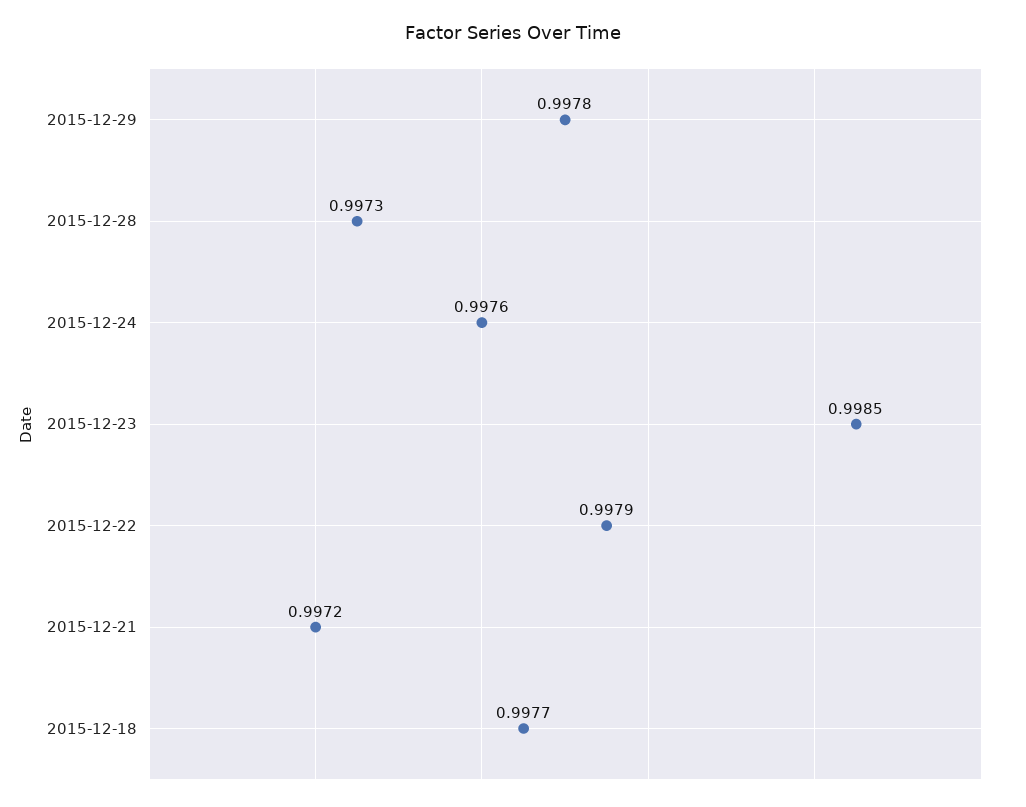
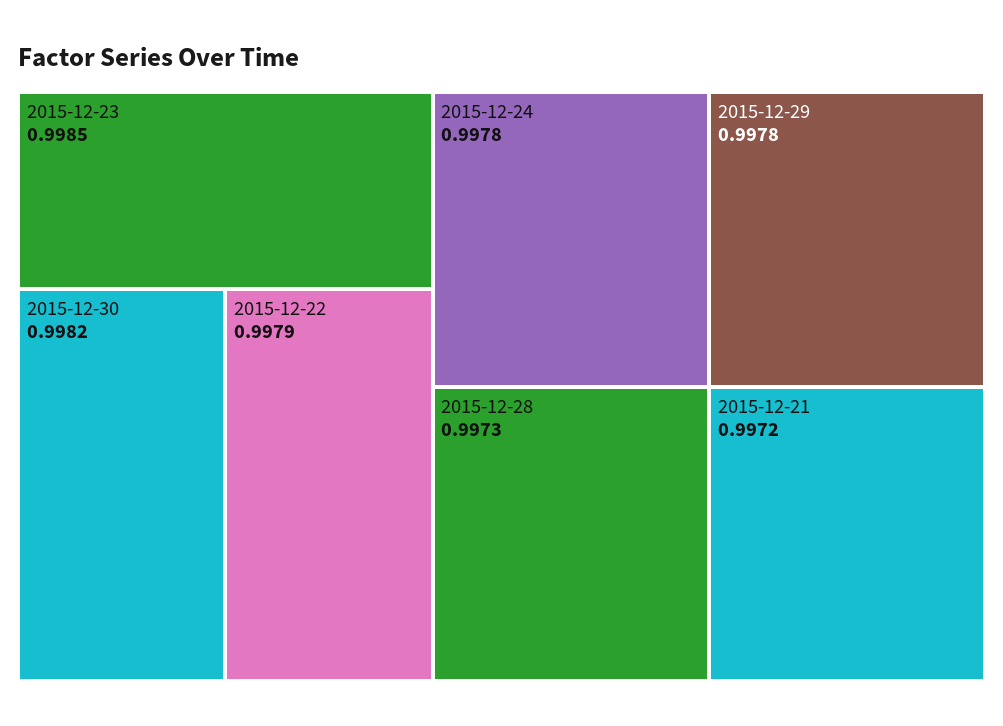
2015-12-24: 0.9976 -> 0.9978
2015-12-18: 0.9977 -> none
2015-12-30: none -> 0.9982

